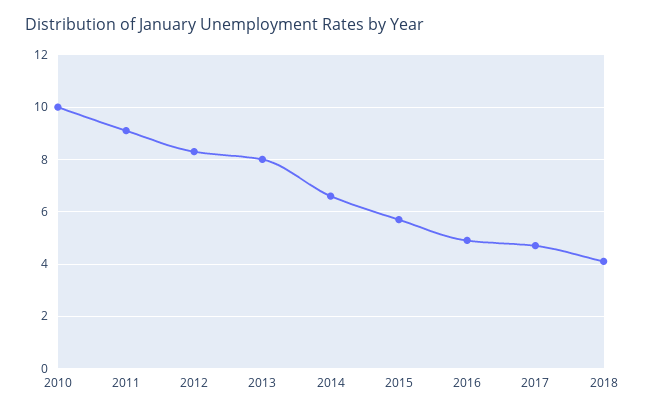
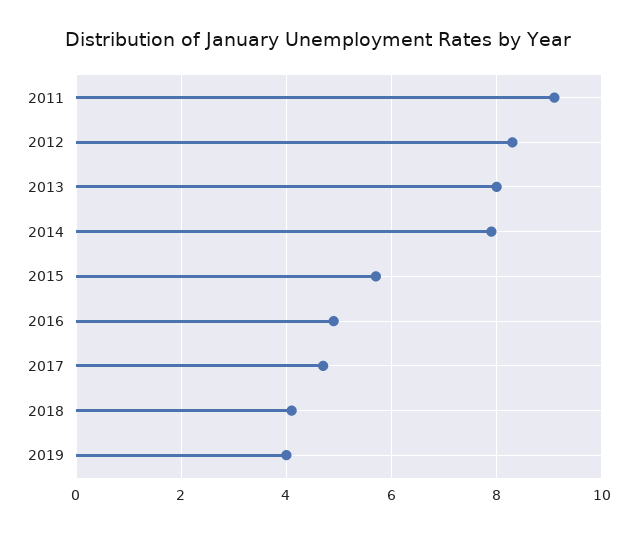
2010: 10 -> none
2014: 6.5 -> 8
2019: none -> 4

